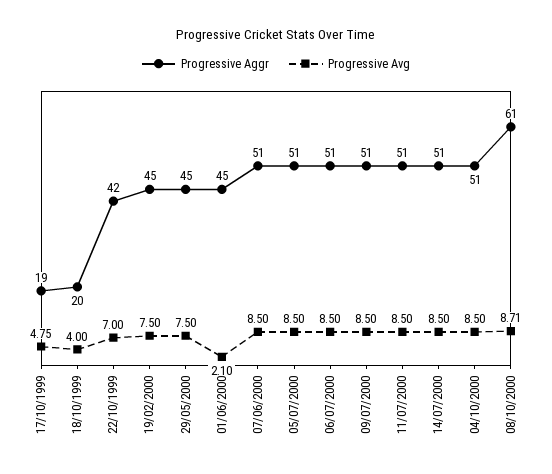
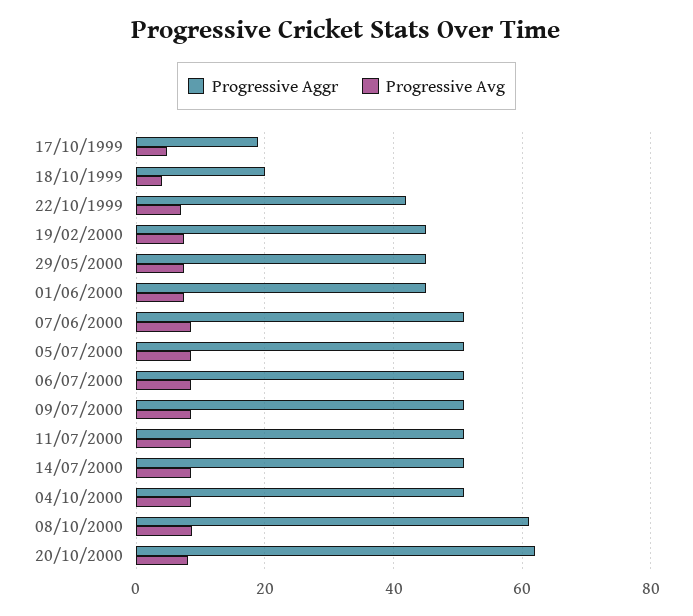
Progressive Avg, 01/06/2000: 2.1 -> 8
Progressive Aggr, 20/10/2000: none -> 62
Progressive Avg, 20/10/2000: none -> 8

